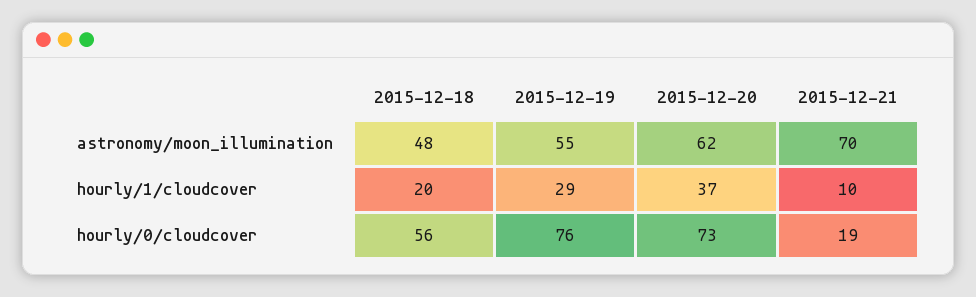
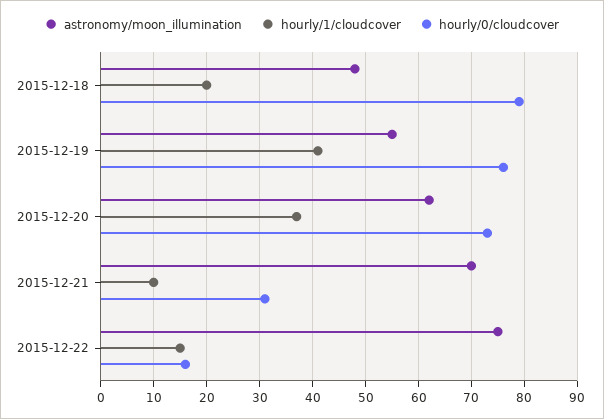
hourly/1/cloudcover, 2015-12-19: 29 -> 40
hourly/0/cloudcover, 2015-12-18: 56 -> 80
hourly/0/cloudcover, 2015-12-21: 19 -> 30
astronomy/moon_illumination, 2015-12-22: none -> 75
hourly/1/cloudcover, 2015-12-22: none -> 15
hourly/0/cloudcover, 2015-12-22: none -> 15

